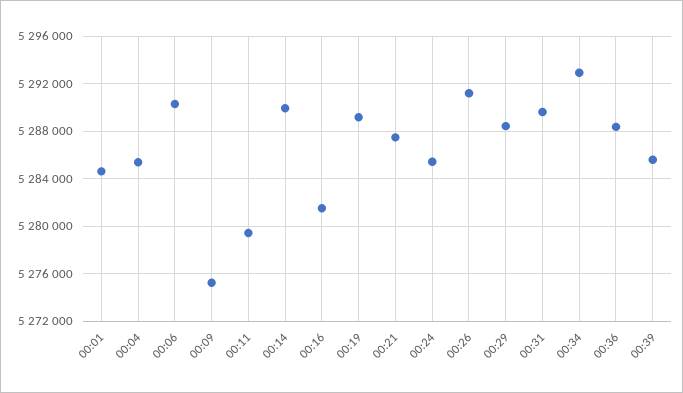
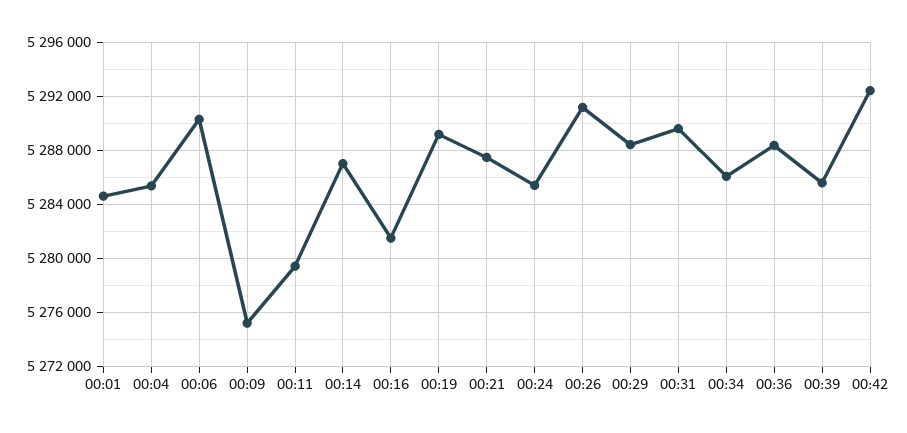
00:14: 5290000 -> 5287000
00:34: 5293000 -> 5286000
00:42: none -> 5292500

